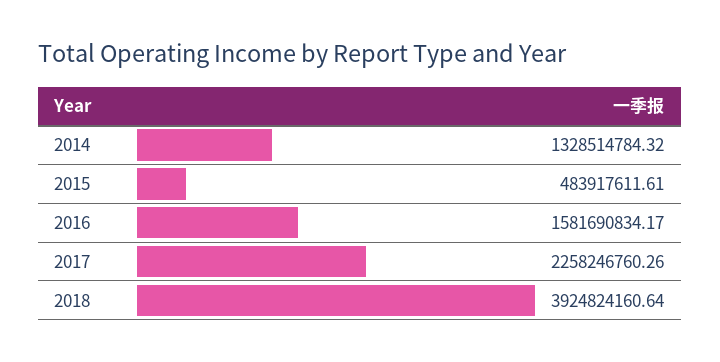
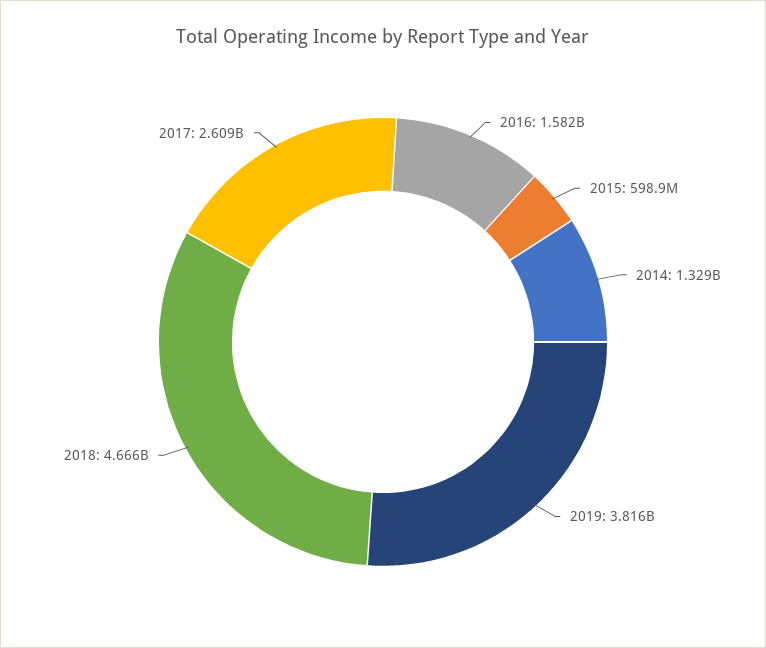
2015: 483917611.61 -> 598900000
2017: 2258246760.26 -> 2609000000
2018: 3924824160.64 -> 4666000000
2019: none -> 3816000000

